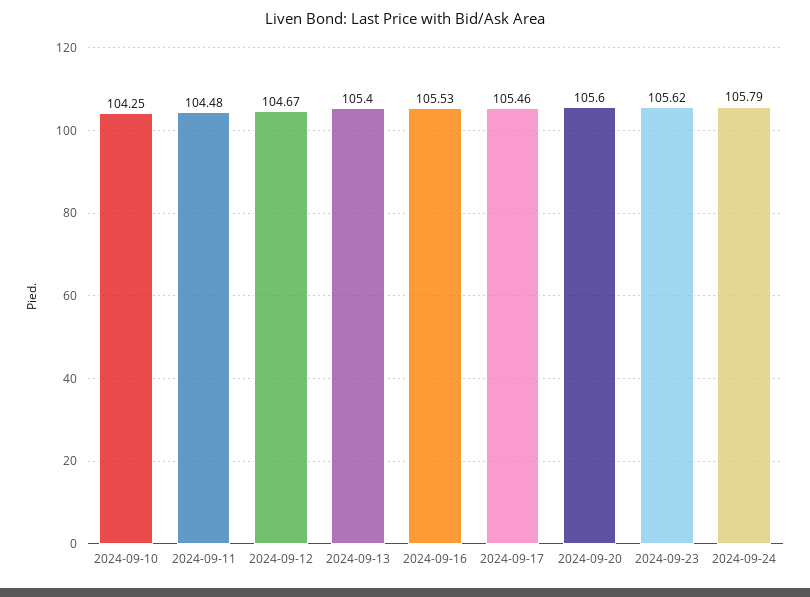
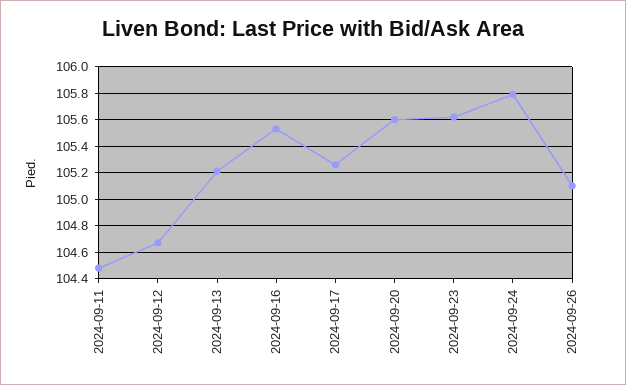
2024-09-10: 104.25 -> none
2024-09-13: 105.4 -> 105.2
2024-09-17: 105.46 -> 105.25
2024-09-26: none -> 105.1

